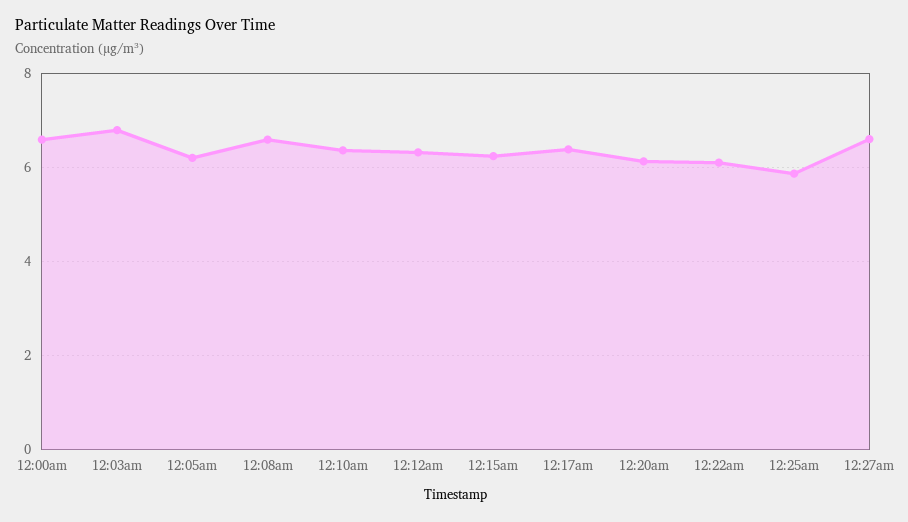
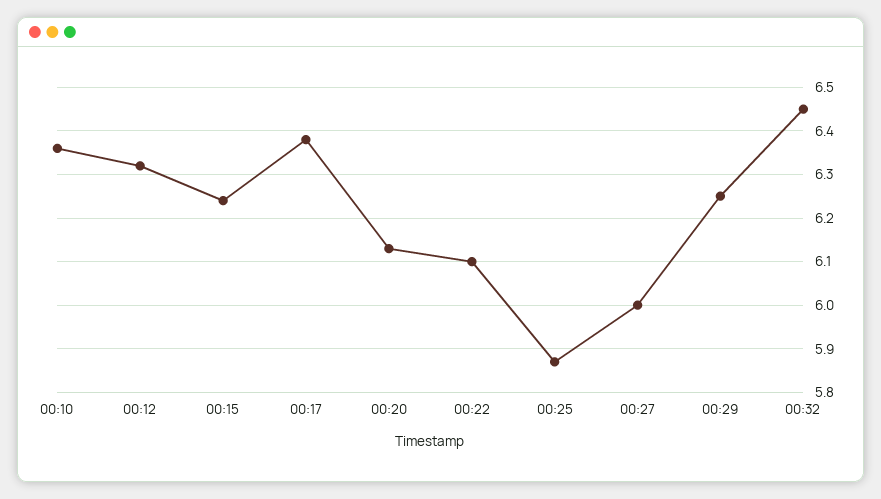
12:00am: 6.6 -> none
12:03am: 6.8 -> none
12:05am: 6.2 -> none
12:08am: 6.6 -> none
12:27am: 6.6 -> 6
00:29: none -> 6.25
00:32: none -> 6.45

